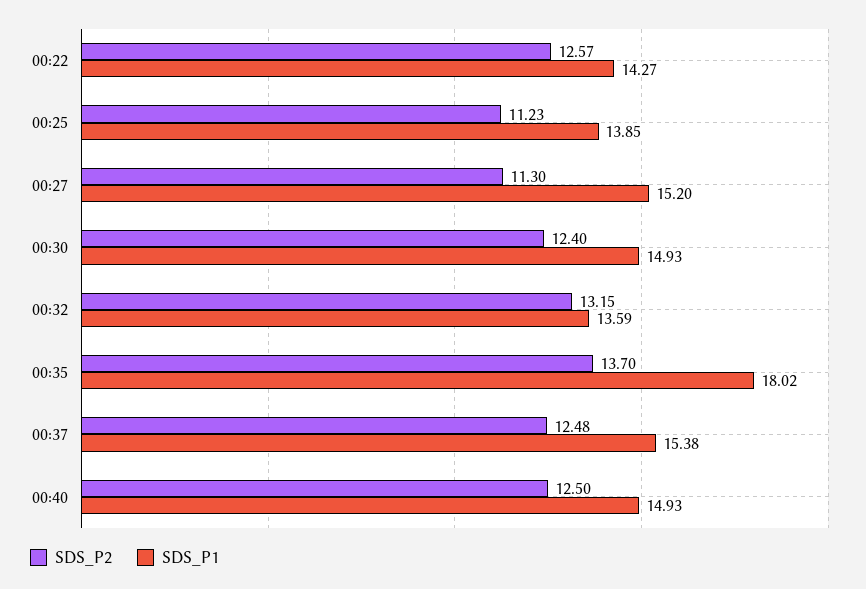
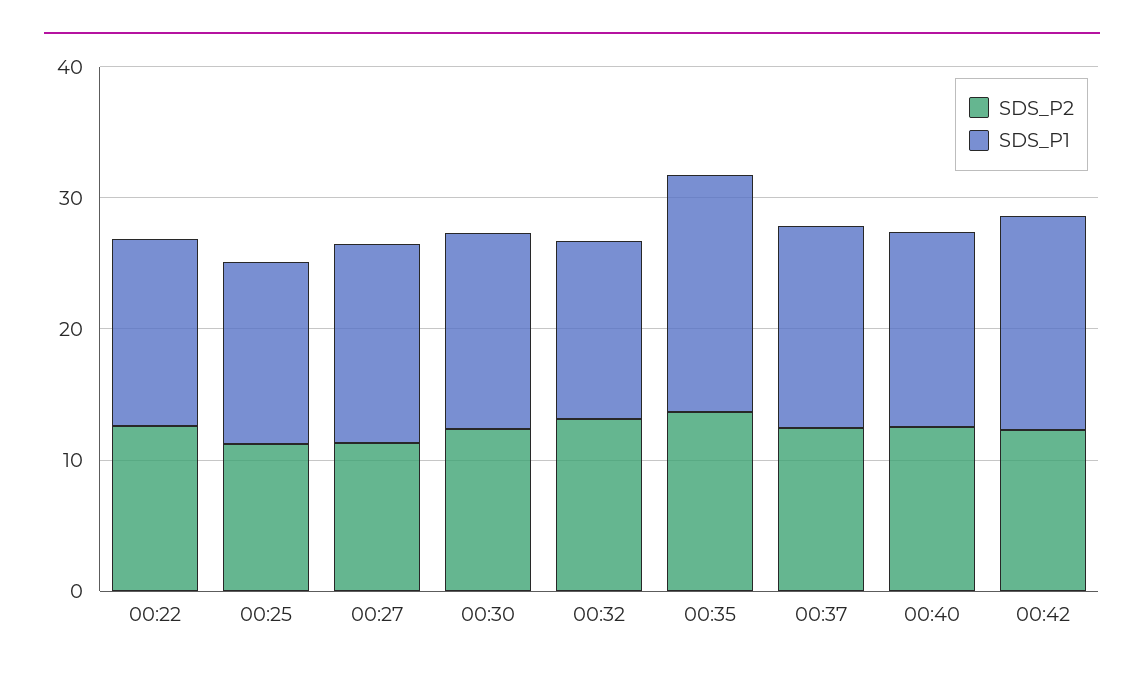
SDS_P2, 00:42: none -> 12
SDS_P1, 00:42: none -> 16

